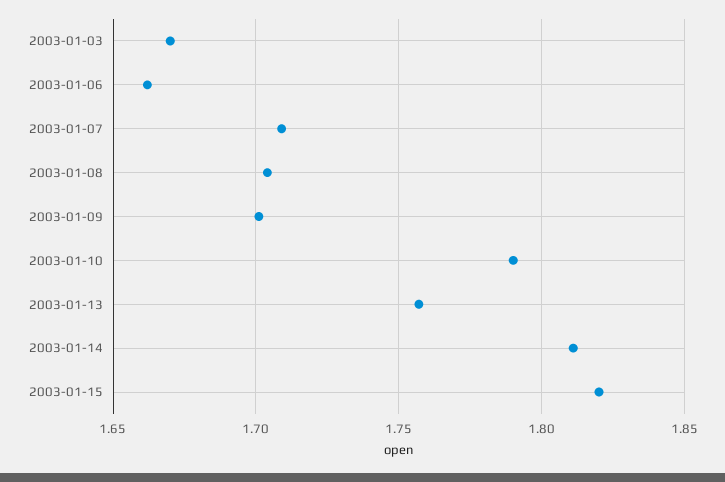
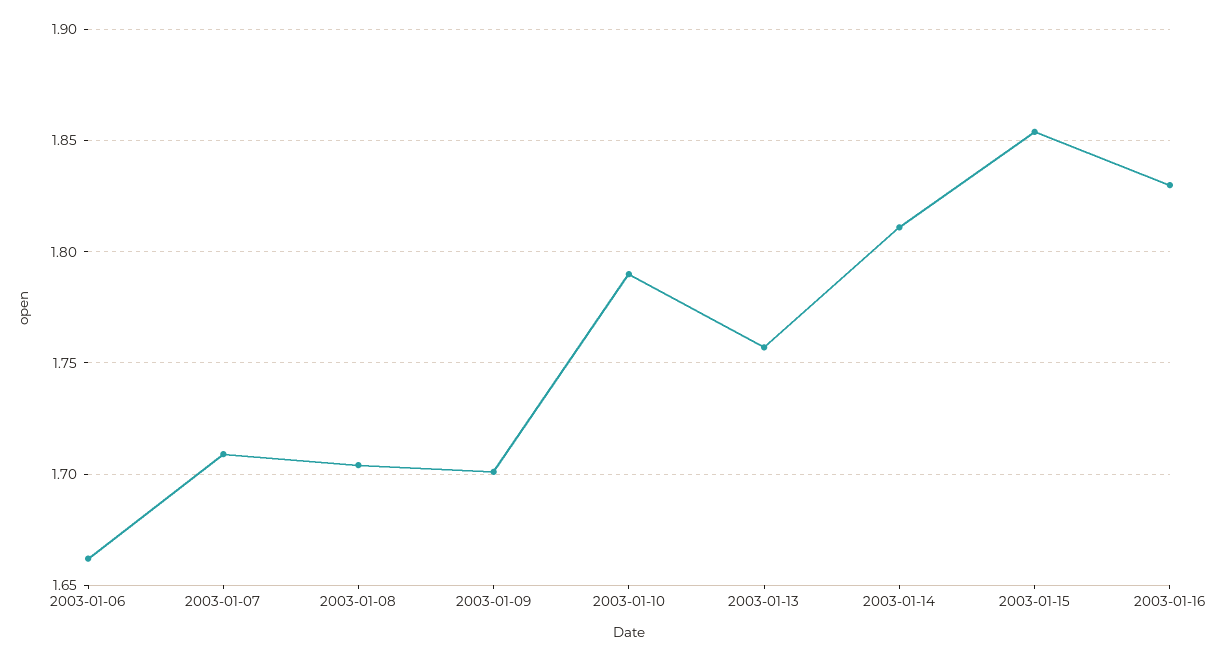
2003-01-03: 1.67 -> none
2003-01-15: 1.82 -> 1.855
2003-01-16: none -> 1.83

